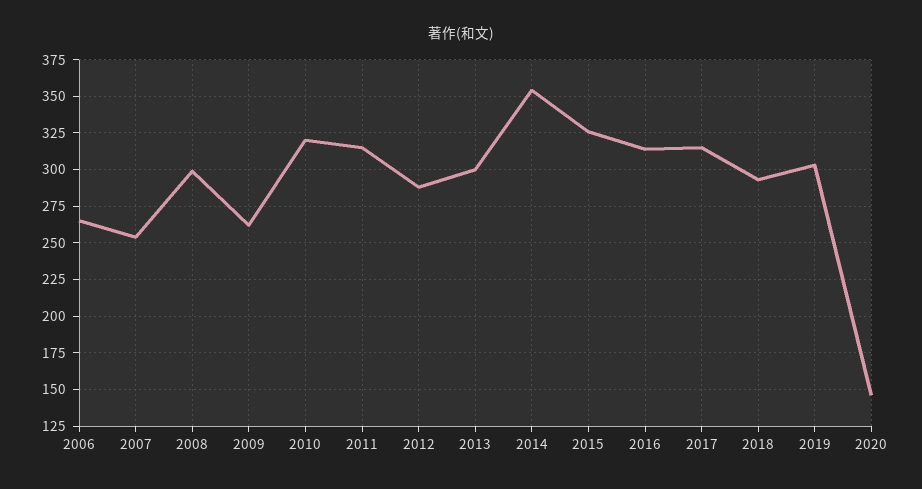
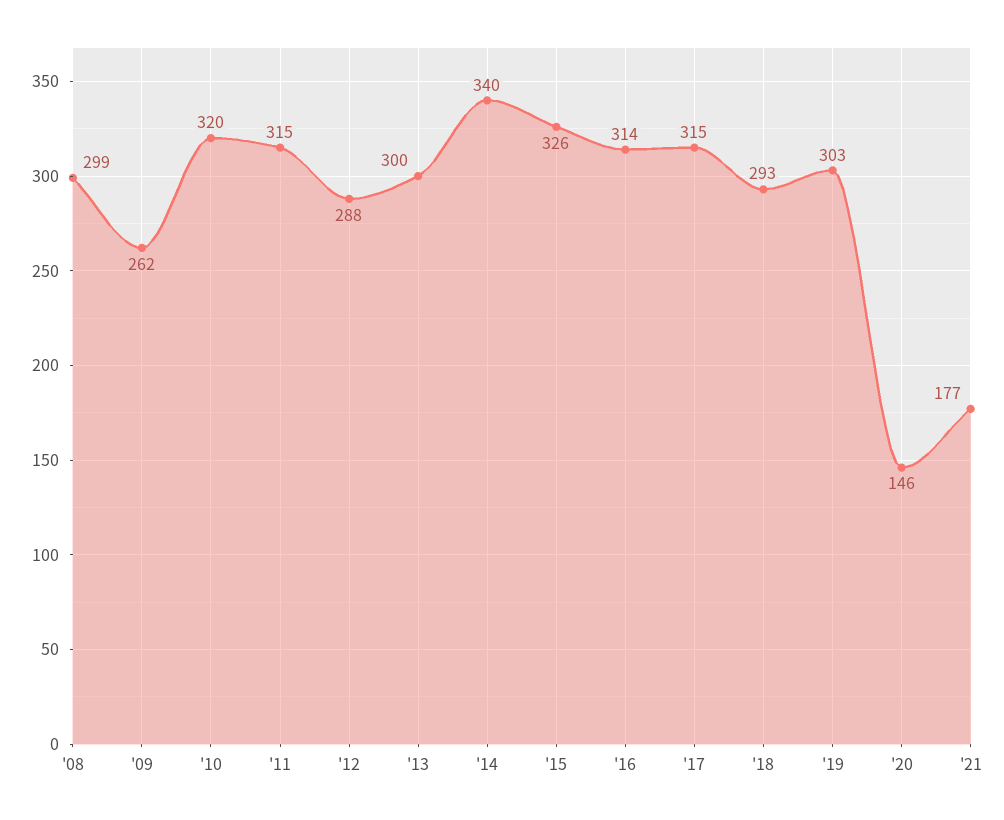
2006: 265 -> none
2007: 255 -> none
2014: 355 -> 340
'21: none -> 177

